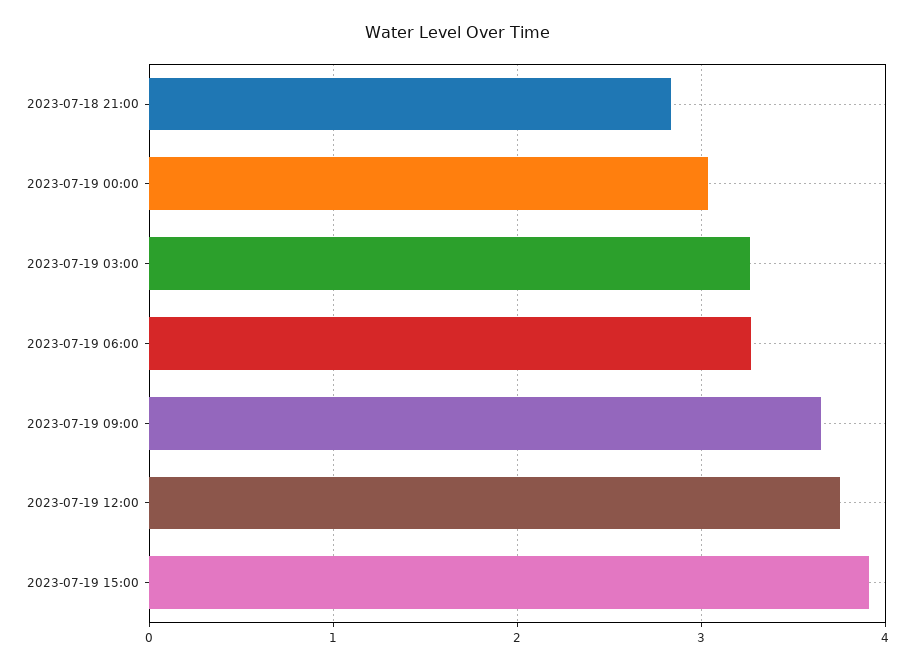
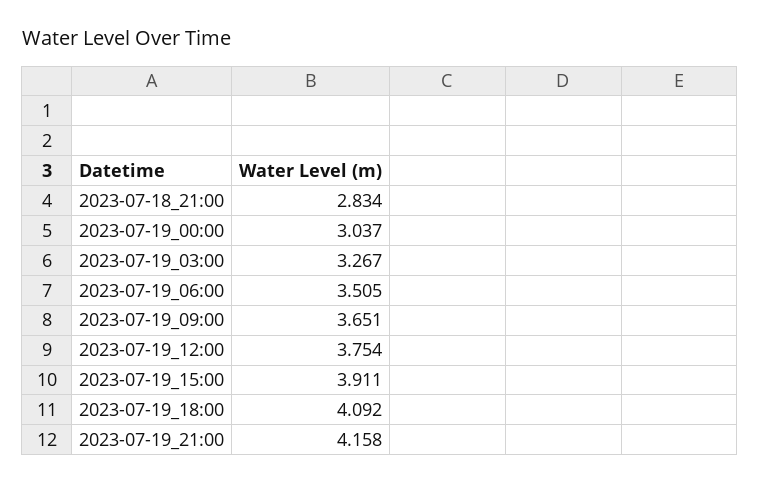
2023-07-19 06:00: 3.3 -> 3.505
2023-07-19_18:00: none -> 4.092
2023-07-19_21:00: none -> 4.158

